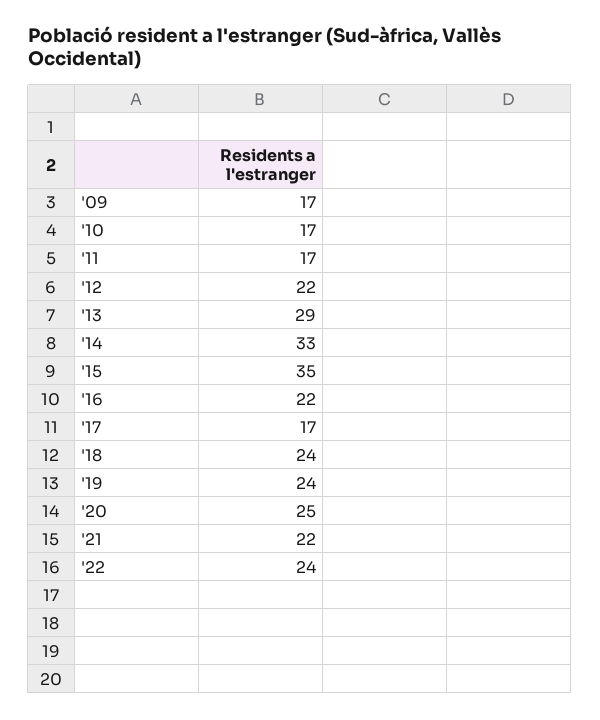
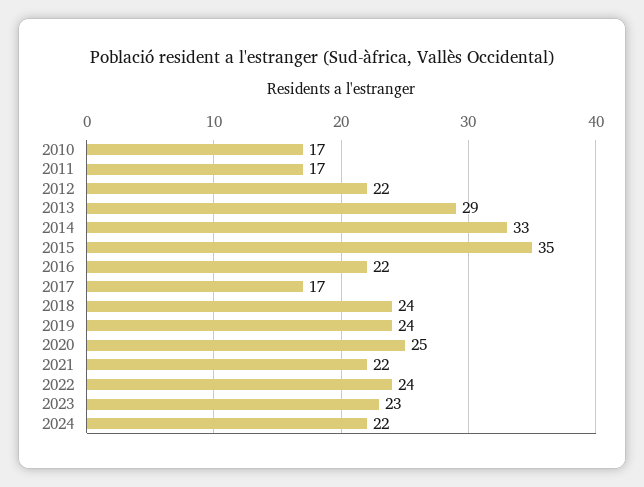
'09: 17 -> none
2023: none -> 23
2024: none -> 22

